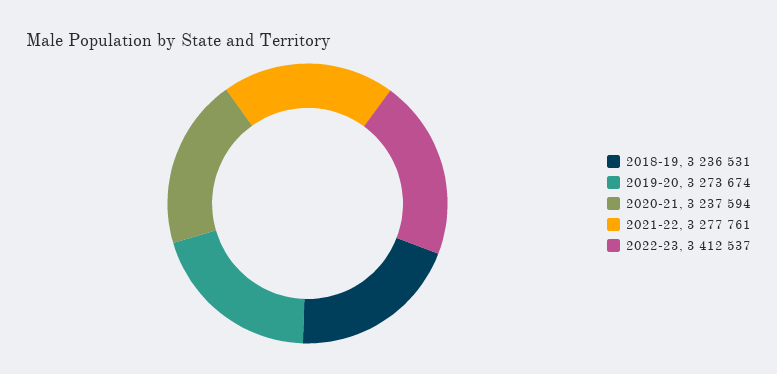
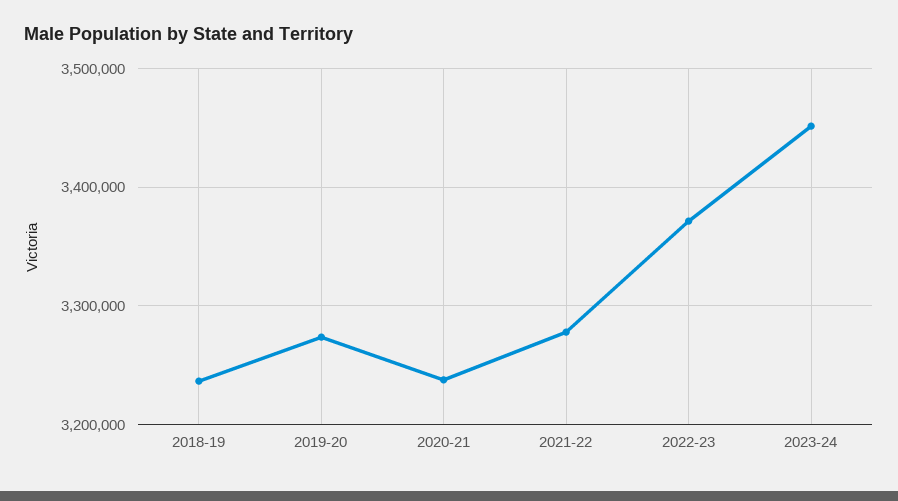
2022-23: 3412537 -> 3370000
2023-24: none -> 3450000

